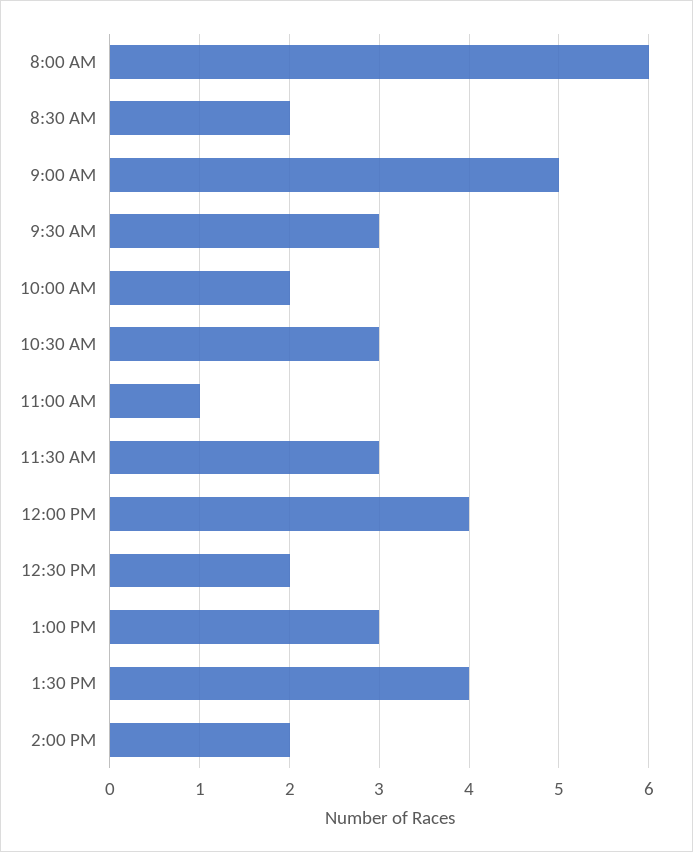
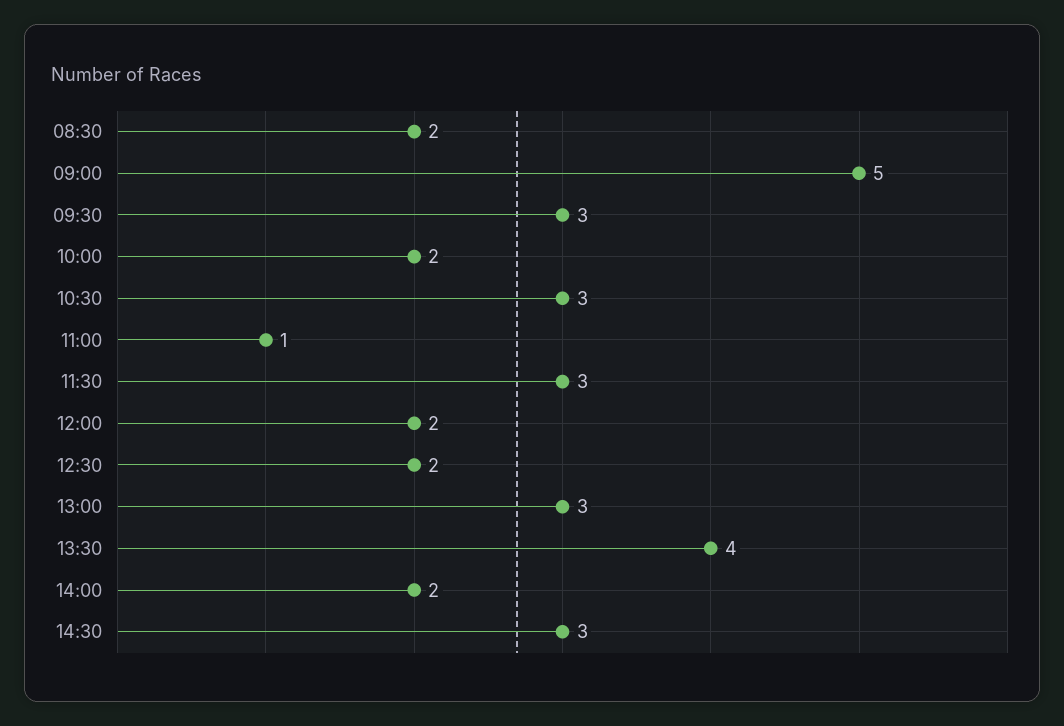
8:00 AM: 6 -> none
12:00 PM: 4 -> 2
14:30: none -> 3

